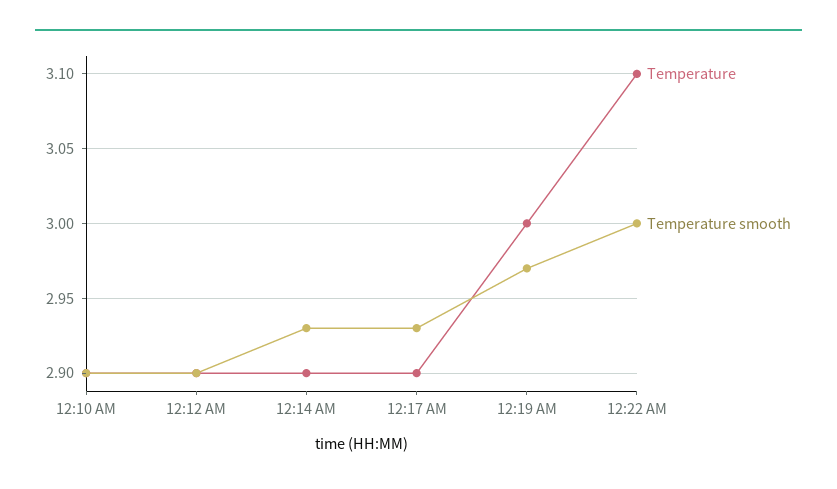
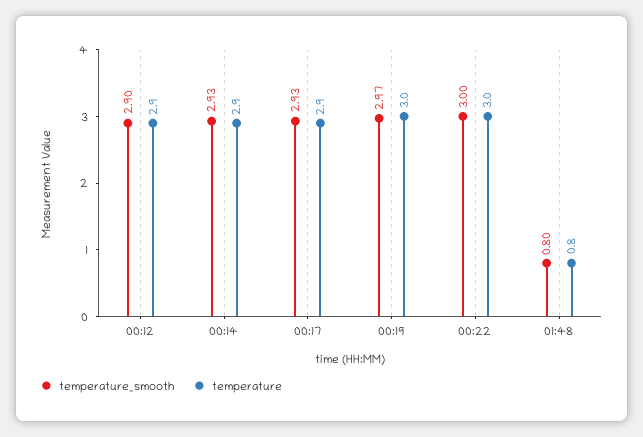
Temperature, 12:10 AM: 2.9 -> none
Temperature smooth, 12:10 AM: 2.9 -> none
Temperature, 12:22 AM: 3.1 -> 3
Temperature smooth, 01:48: none -> 0.8
Temperature, 01:48: none -> 0.8

